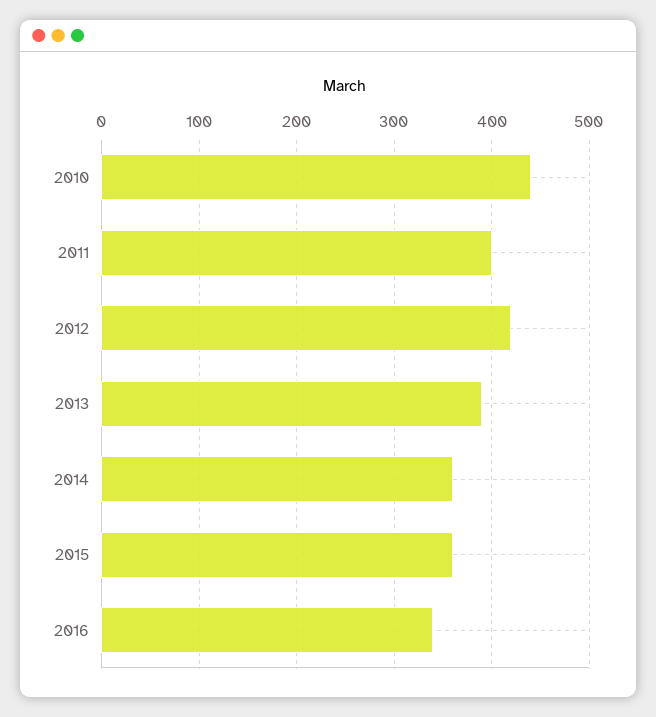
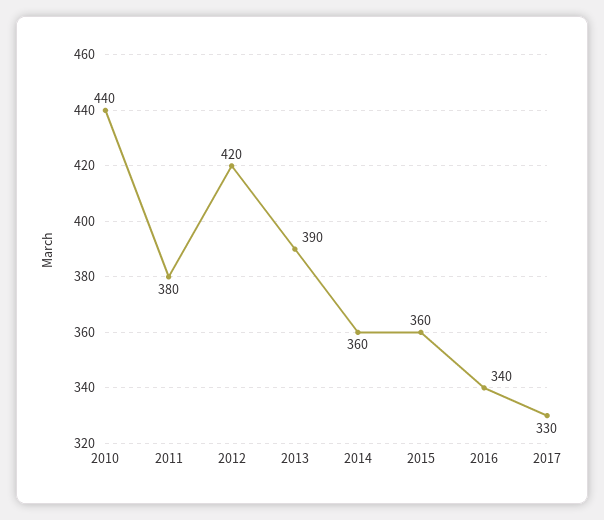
2011: 400 -> 380
2017: none -> 330

